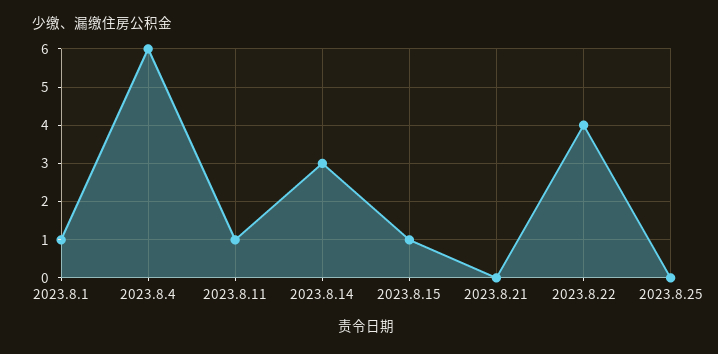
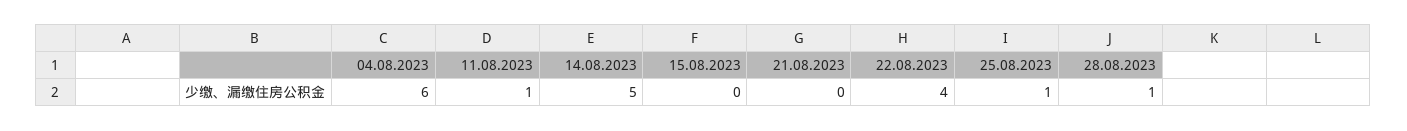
2023.8.1: 1 -> none
2023.8.14: 3 -> 5
2023.8.15: 1 -> 0
2023.8.25: 0 -> 1
28.08.2023: none -> 1

